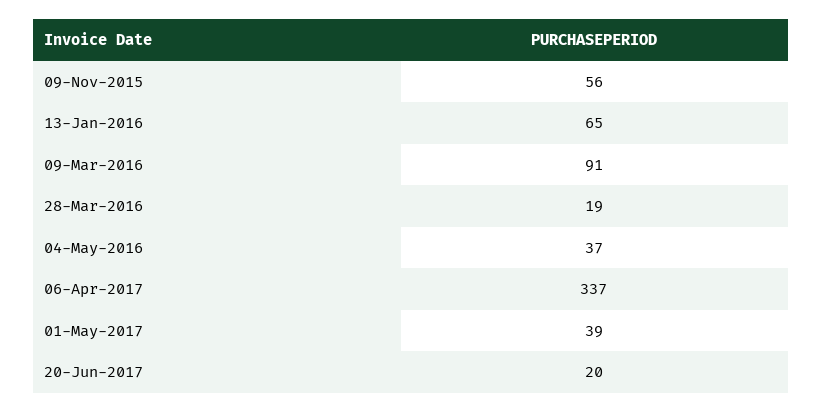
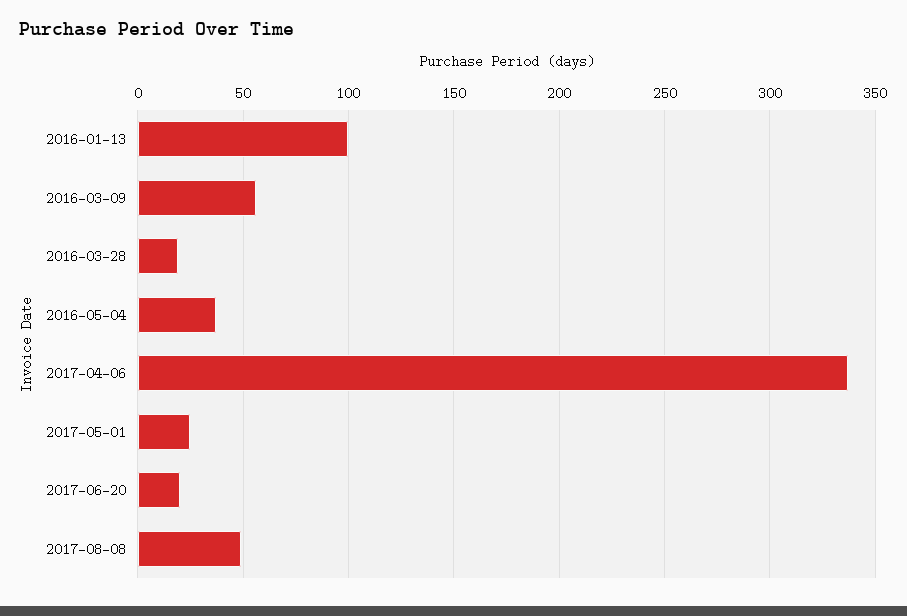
09-Nov-2015: 56 -> none
13-Jan-2016: 65 -> 100
09-Mar-2016: 91 -> 55
01-May-2017: 39 -> 25
2017-08-08: none -> 50

